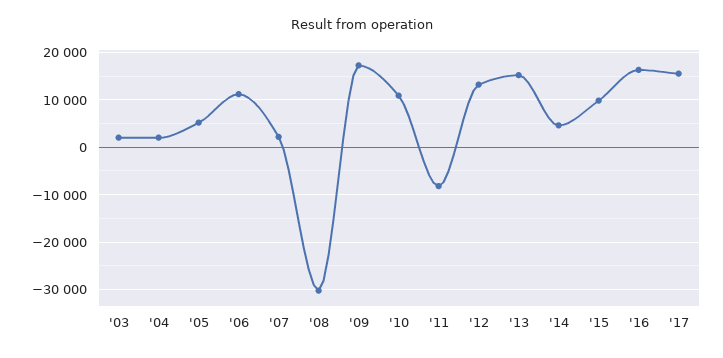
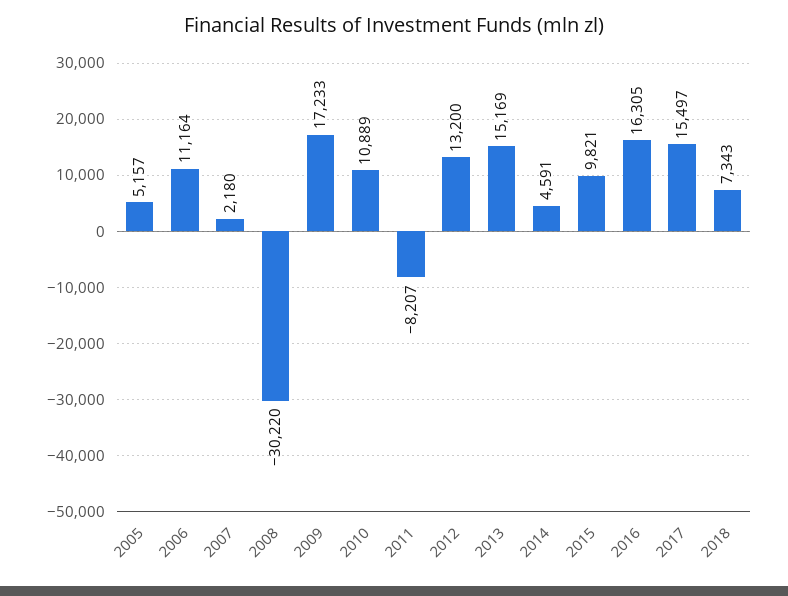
'03: 2000 -> none
'04: 2000 -> none
2018: none -> 7343

